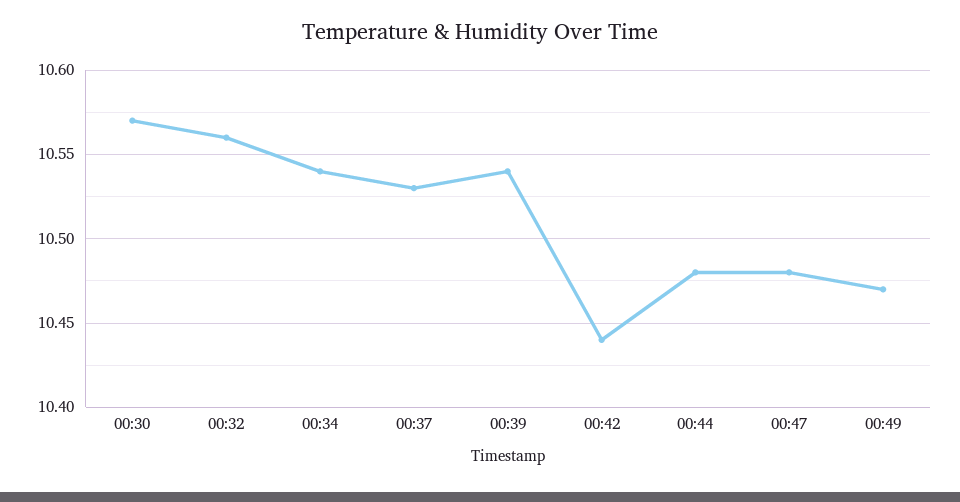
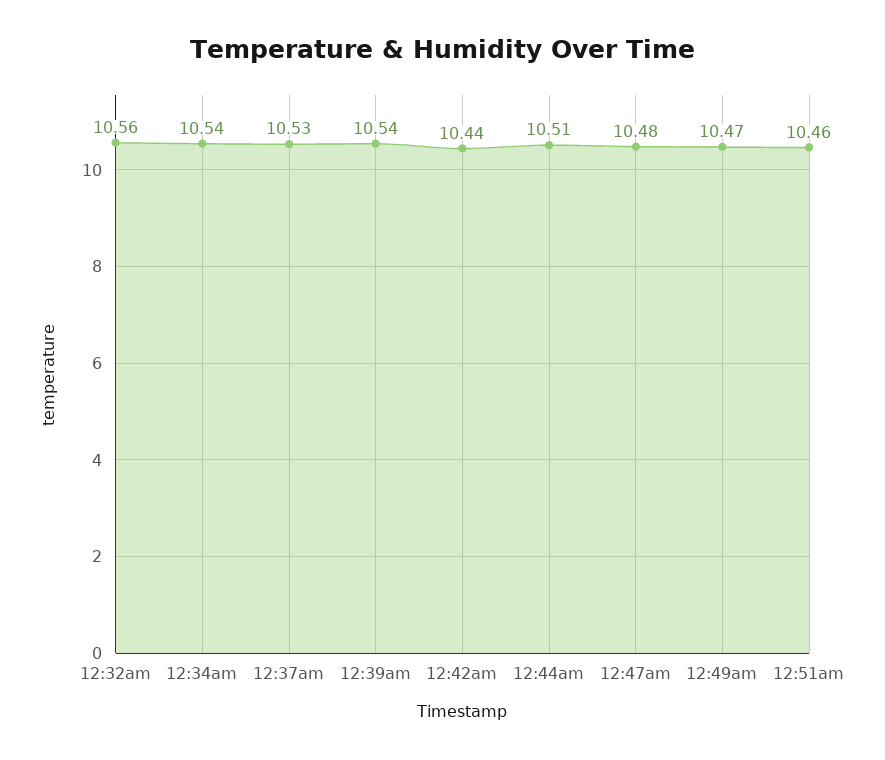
00:30: 10.57 -> none
00:44: 10.48 -> 10.51
12:51am: none -> 10.46

